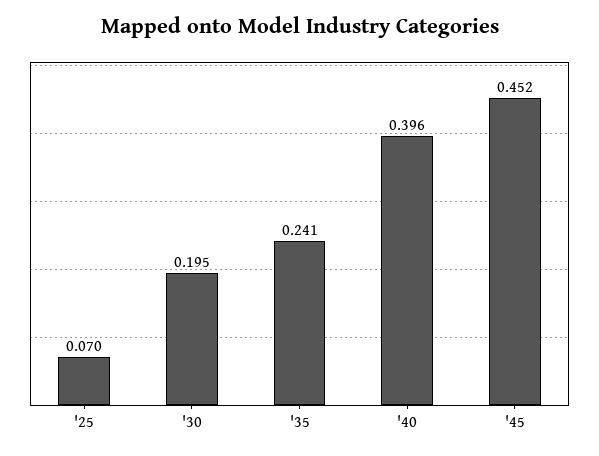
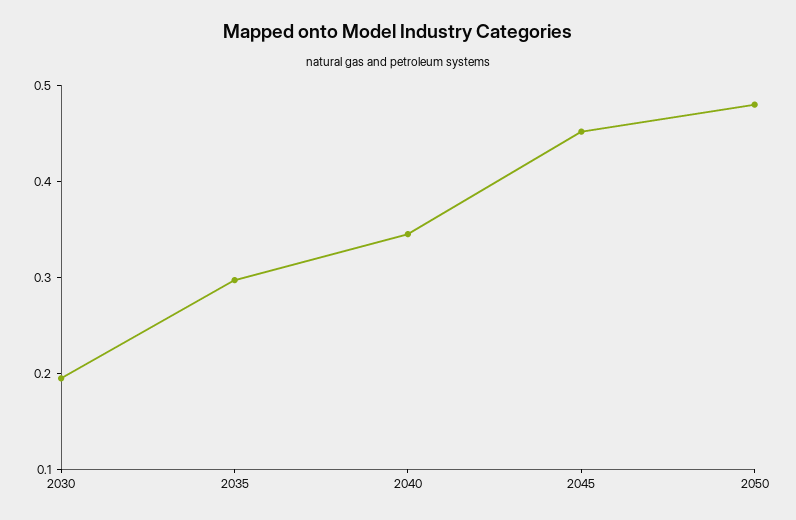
'25: 0.07 -> none
'35: 0.241 -> 0.3
'40: 0.396 -> 0.34
2050: none -> 0.48

